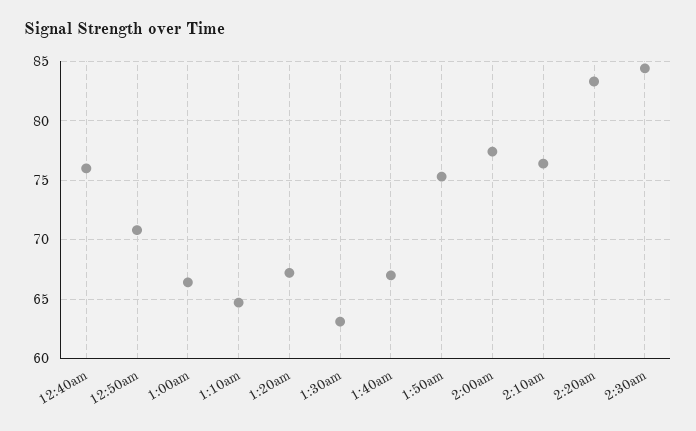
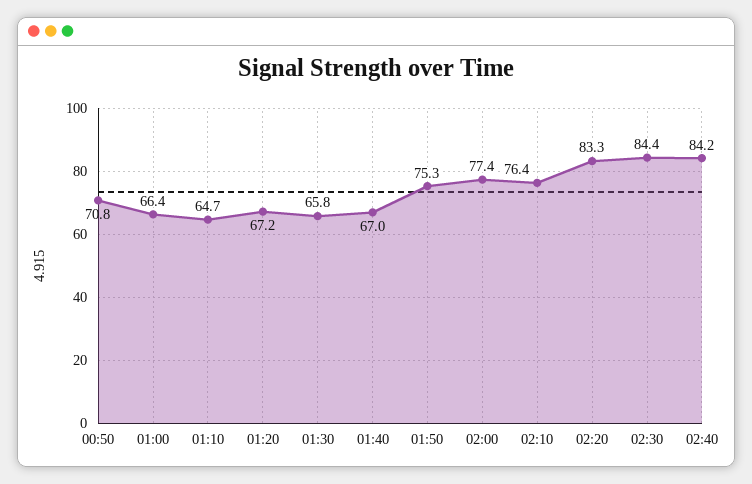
12:40am: 76 -> none
1:30am: 63 -> 65.8
02:40: none -> 84.2

